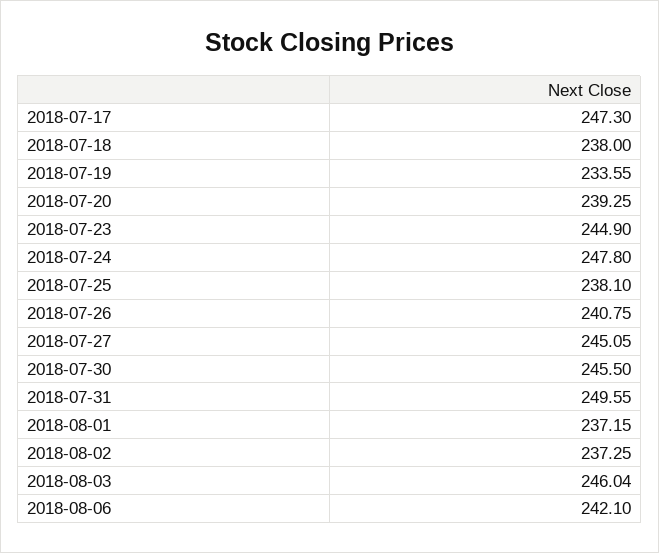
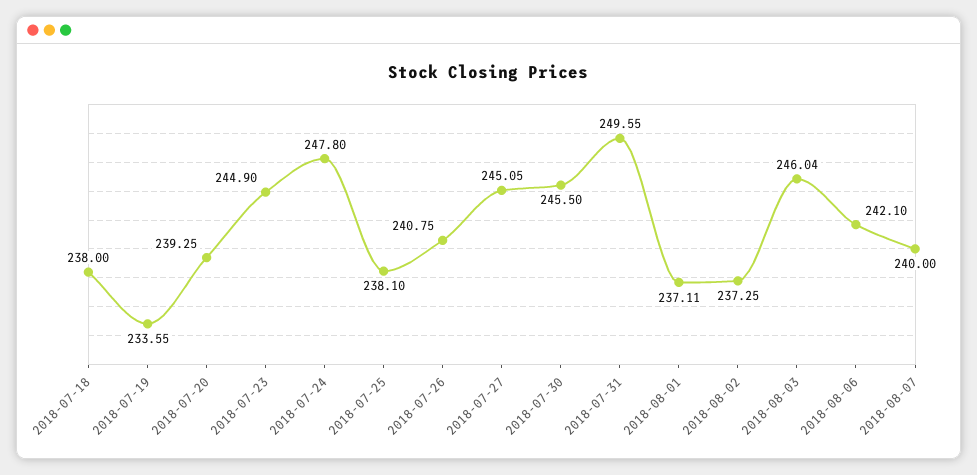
2018-07-17: 247.3 -> none
2018-08-01: 237.15 -> 237.11
2018-08-07: none -> 240

